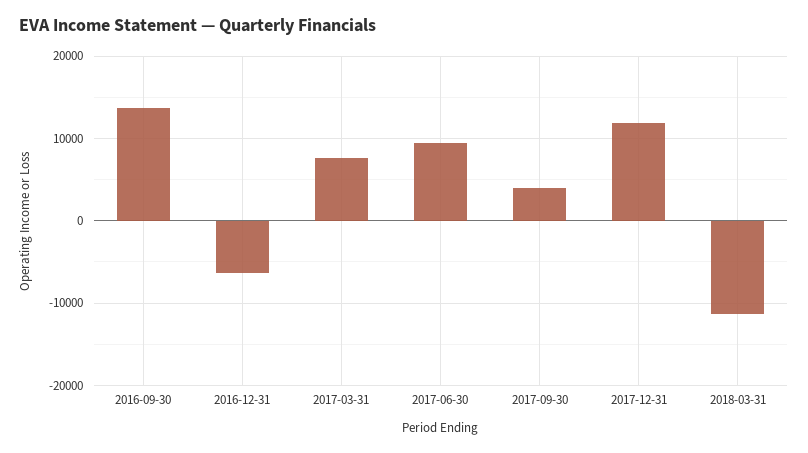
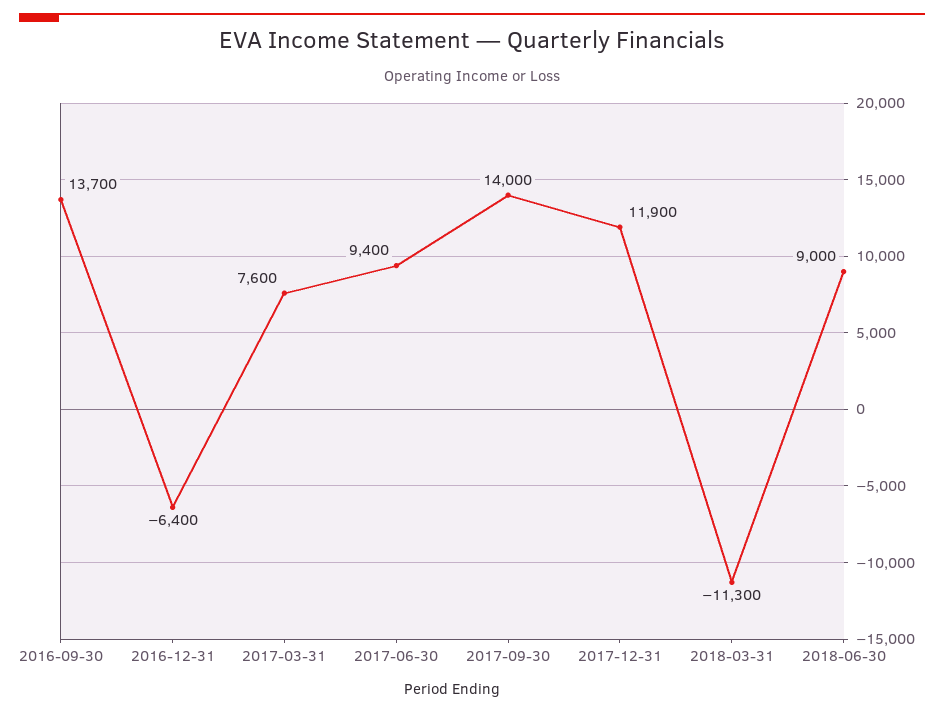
2017-09-30: 4000 -> 14000
2018-06-30: none -> 9000

